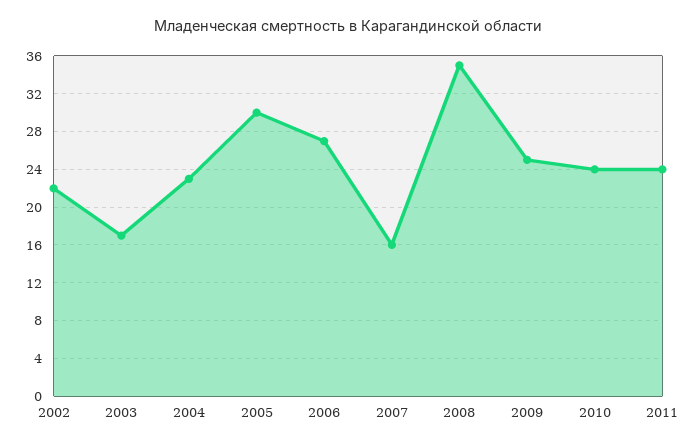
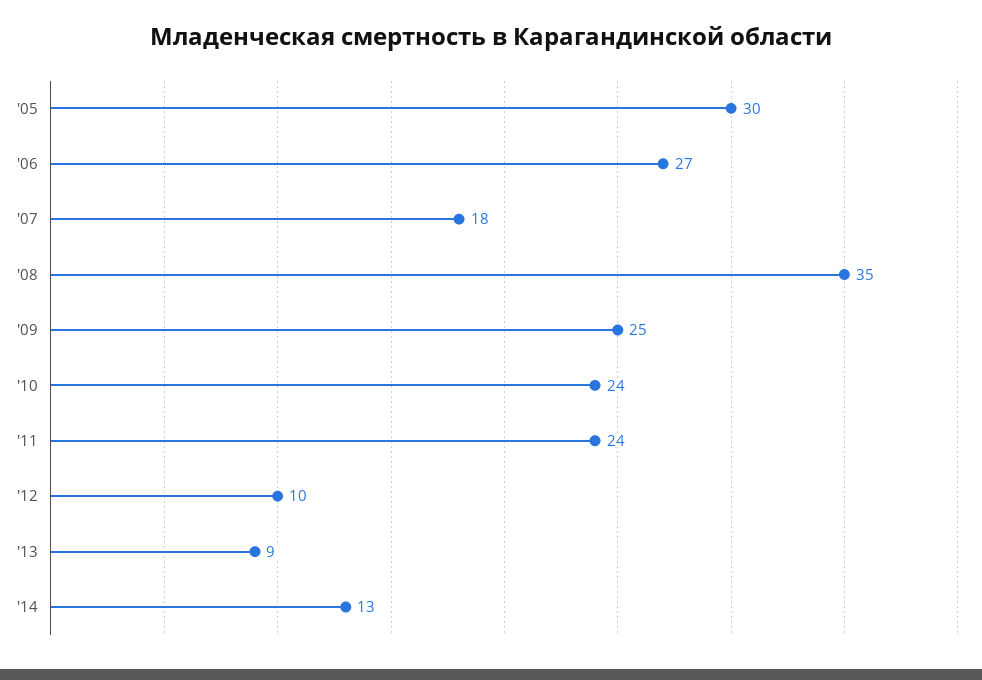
2002: 22 -> none
2003: 17 -> none
2004: 23 -> none
2007: 16 -> 18
'12: none -> 10
'13: none -> 9
'14: none -> 13

